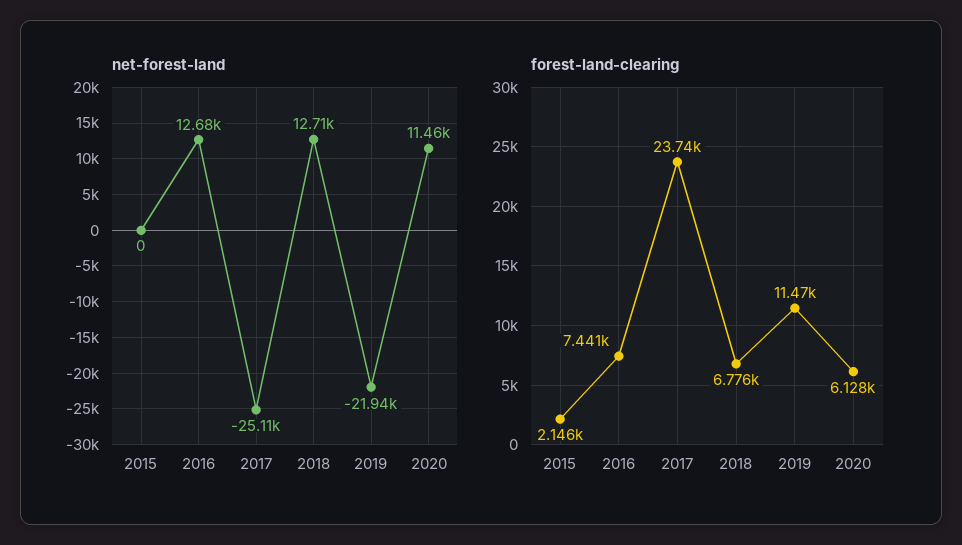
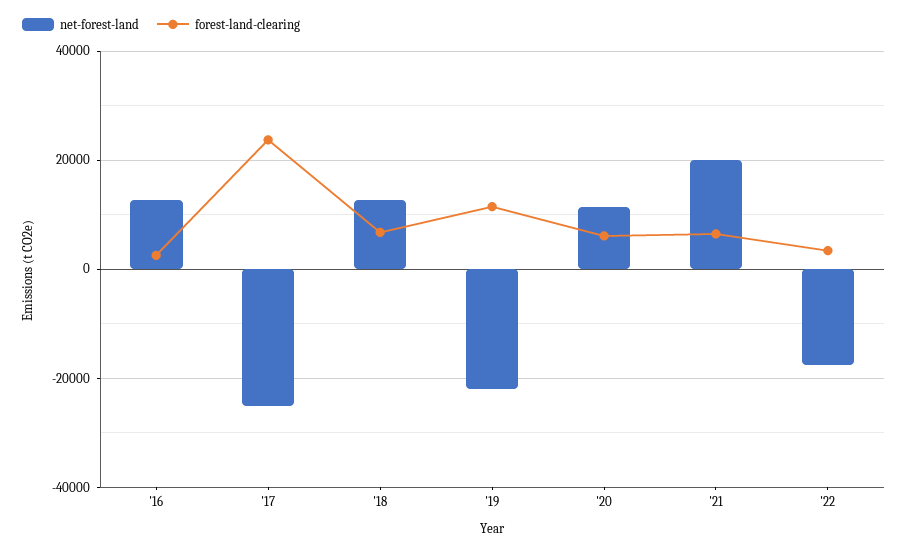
net-forest-land, 2015: 0 -> none
forest-land-clearing, 2015: 2146 -> none
forest-land-clearing, 2016: 7441 -> 2000
net-forest-land, '21: none -> 20000
forest-land-clearing, '21: none -> 6000
net-forest-land, '22: none -> -18000
forest-land-clearing, '22: none -> 4000

